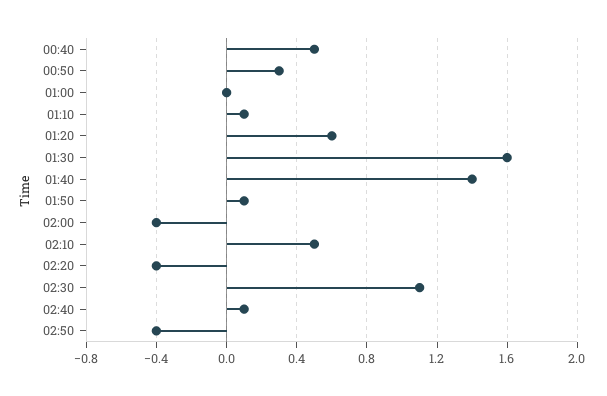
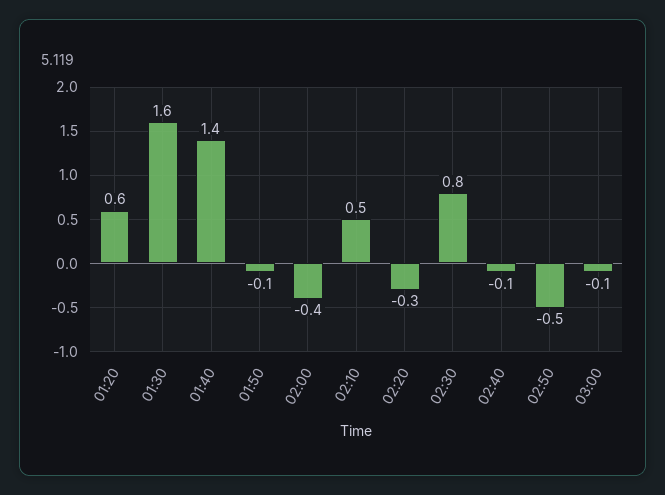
00:40: 0.5 -> none
00:50: 0.3 -> none
01:00: 0 -> none
01:10: 0.1 -> none
01:50: 0.1 -> -0.1
02:20: -0.4 -> -0.3
02:30: 1.1 -> 0.8
02:40: 0.1 -> -0.1
02:50: -0.4 -> -0.5
03:00: none -> -0.1

